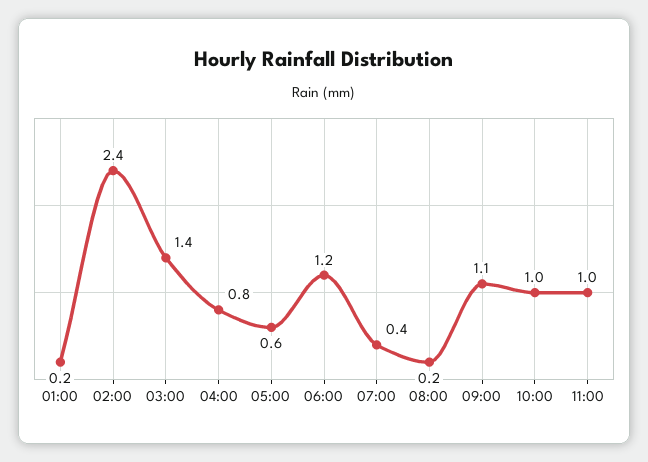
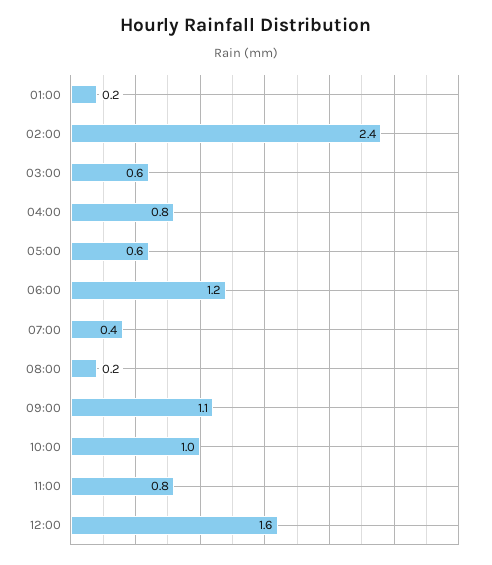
03:00: 1.4 -> 0.6
11:00: 1 -> 0.8
12:00: none -> 1.6

